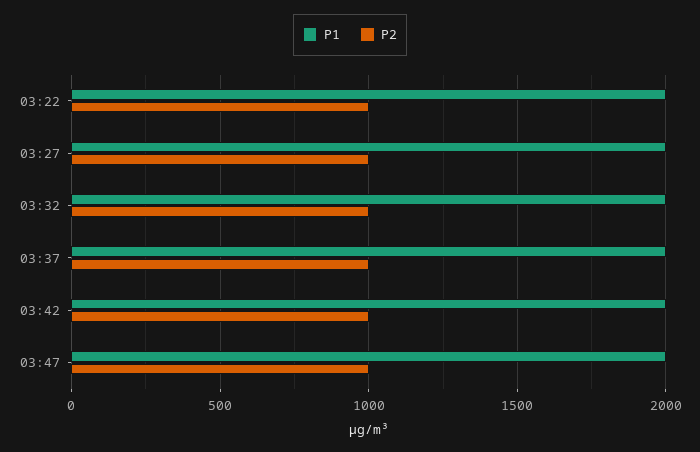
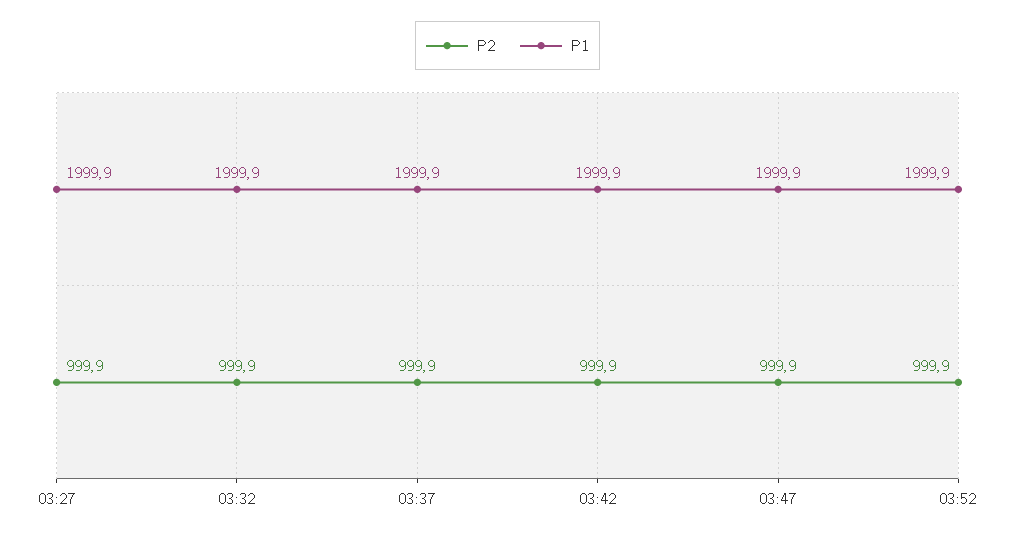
P1, 03:22: 2000 -> none
P2, 03:22: 1000 -> none
P2, 03:52: none -> 999.9
P1, 03:52: none -> 1999.9

